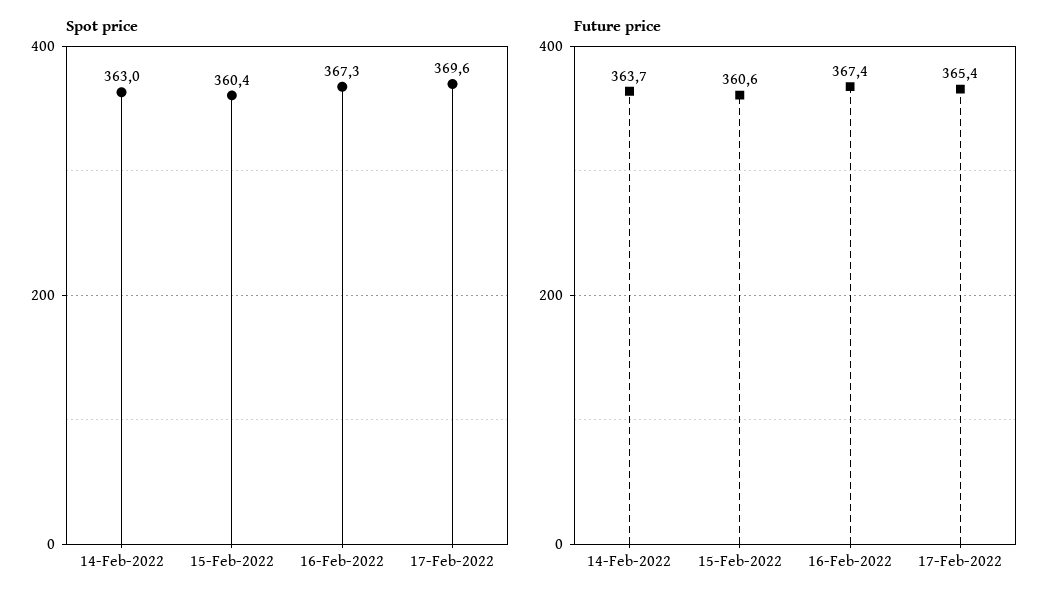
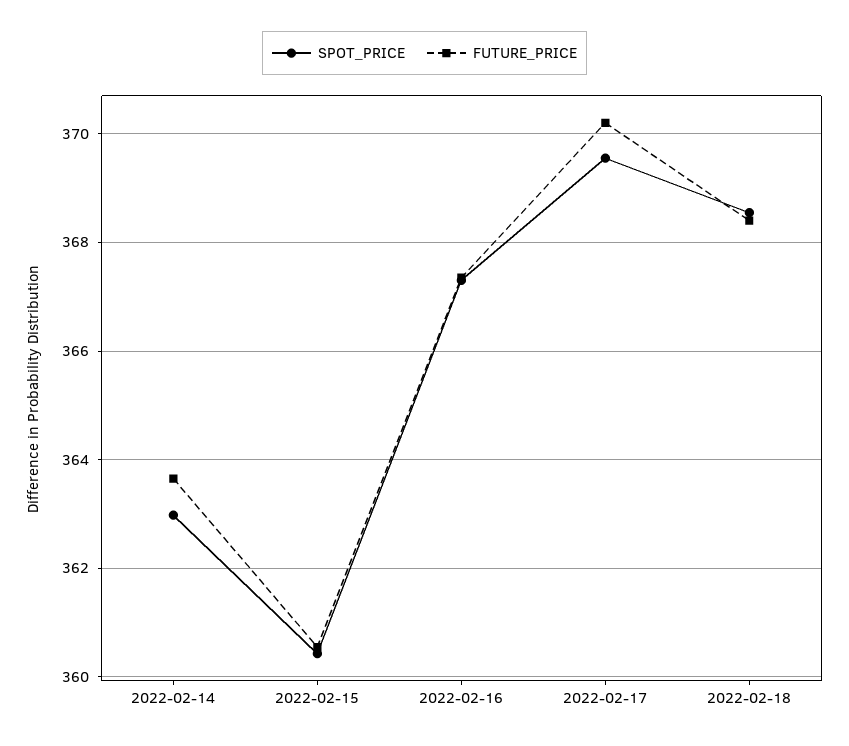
Future price, 17-Feb-2022: 365.4 -> 370.2
Spot price, 2022-02-18: none -> 368.6
Future price, 2022-02-18: none -> 368.4

